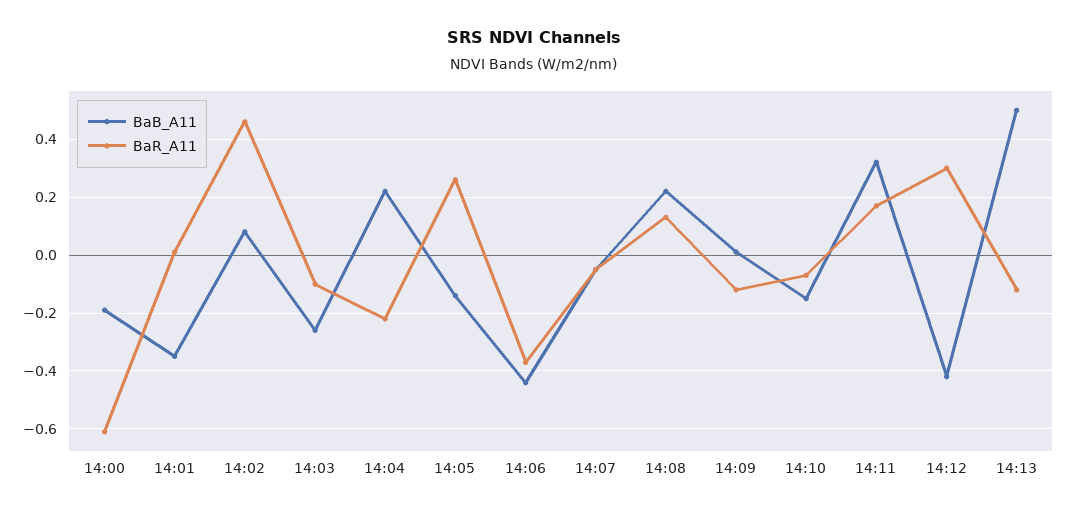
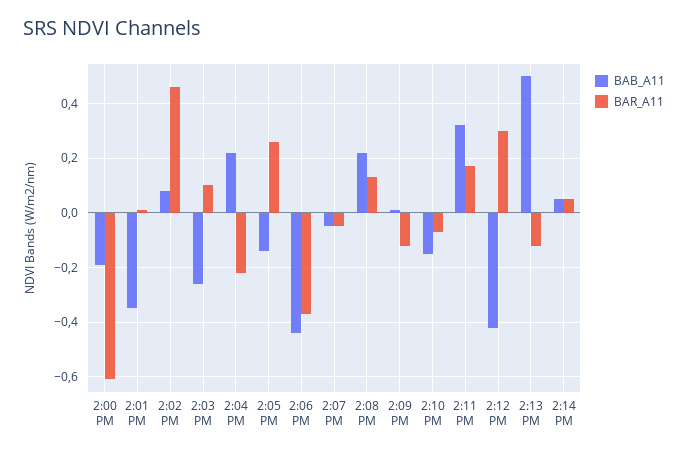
BaR_A11, 14:03: -0.1 -> 0.1
BaB_A11, 2:14 PM: none -> 0.05
BaR_A11, 2:14 PM: none -> 0.05

